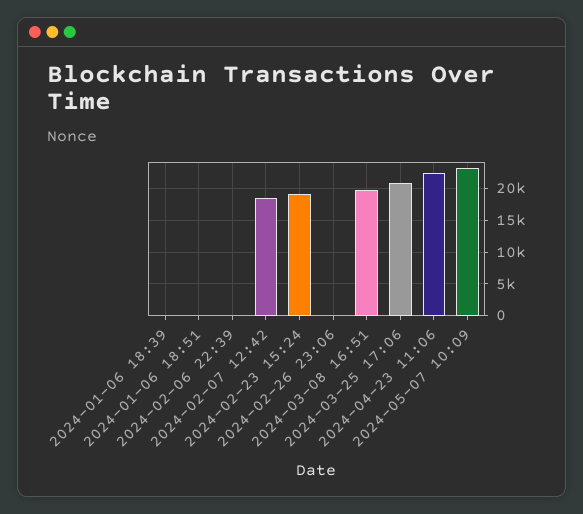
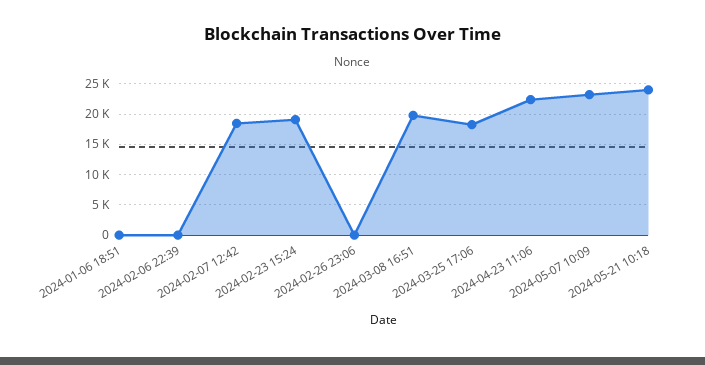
2024-01-06 18:39: 0 -> none
2024-03-25 17:06: 21000 -> 18000
2024-05-21 10:18: none -> 24000

